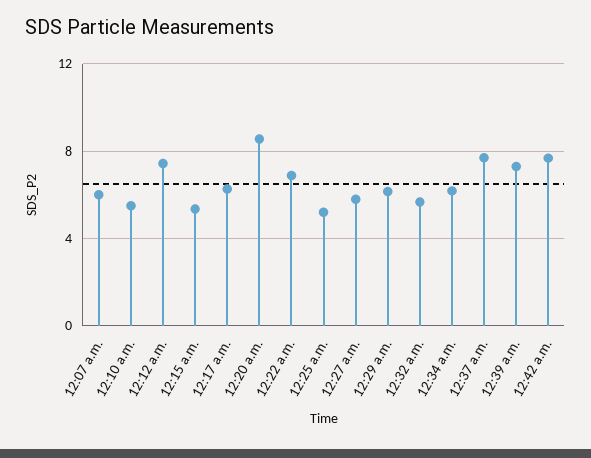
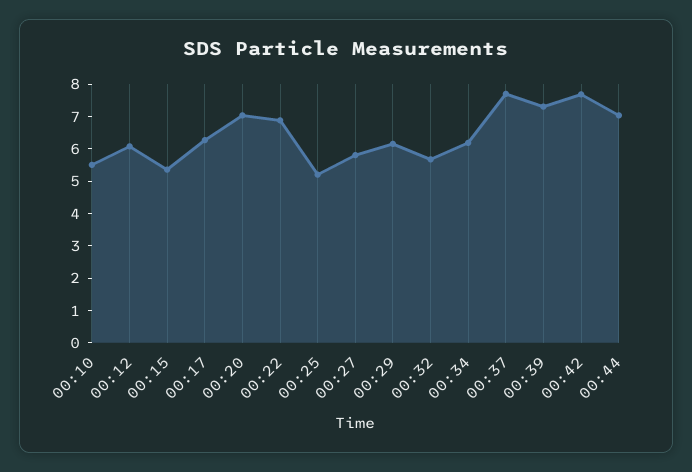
12:07 a.m.: 6 -> none
12:12 a.m.: 7.5 -> 6
12:20 a.m.: 8.5 -> 7
00:44: none -> 7

